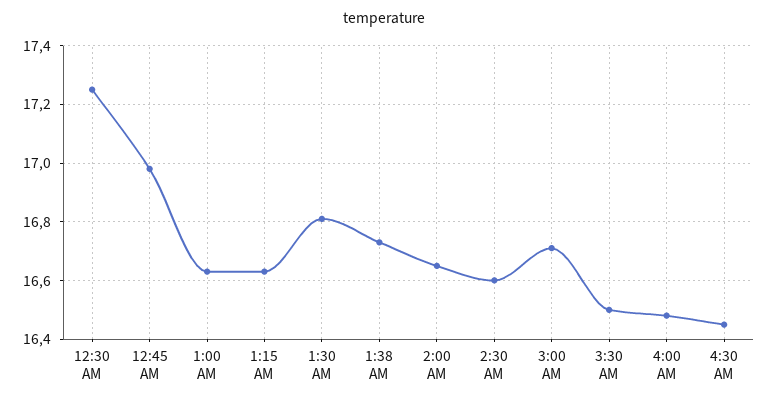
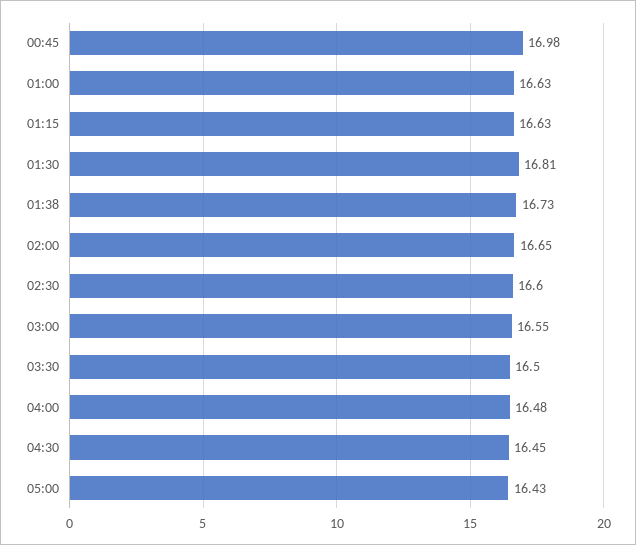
12:30 AM: 17.25 -> none
3:00 AM: 16.7 -> 16.55
05:00: none -> 16.43

